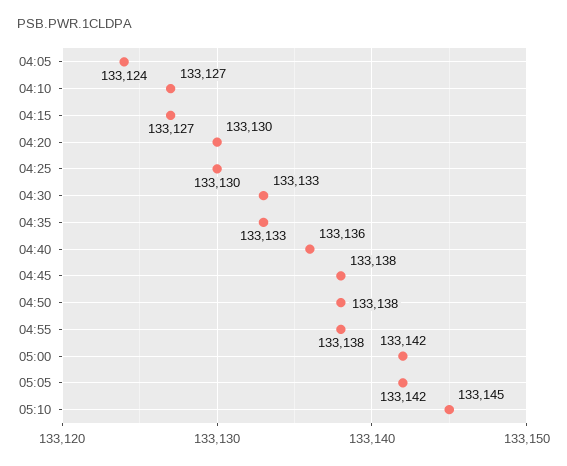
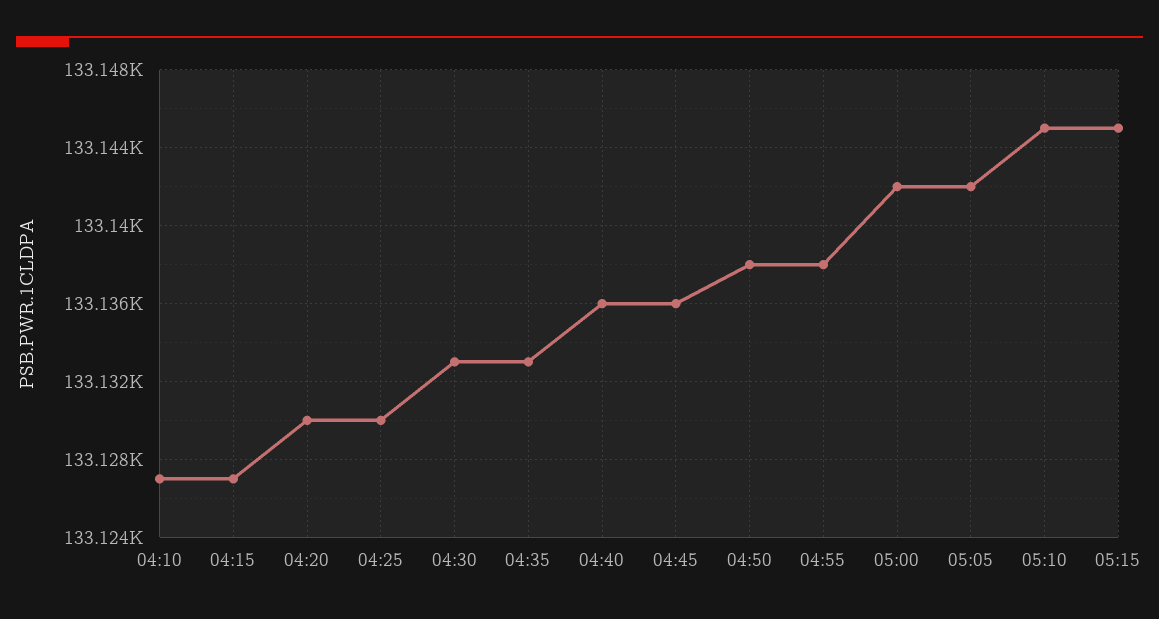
04:05: 133124 -> none
04:45: 133138 -> 133136
05:15: none -> 133145

